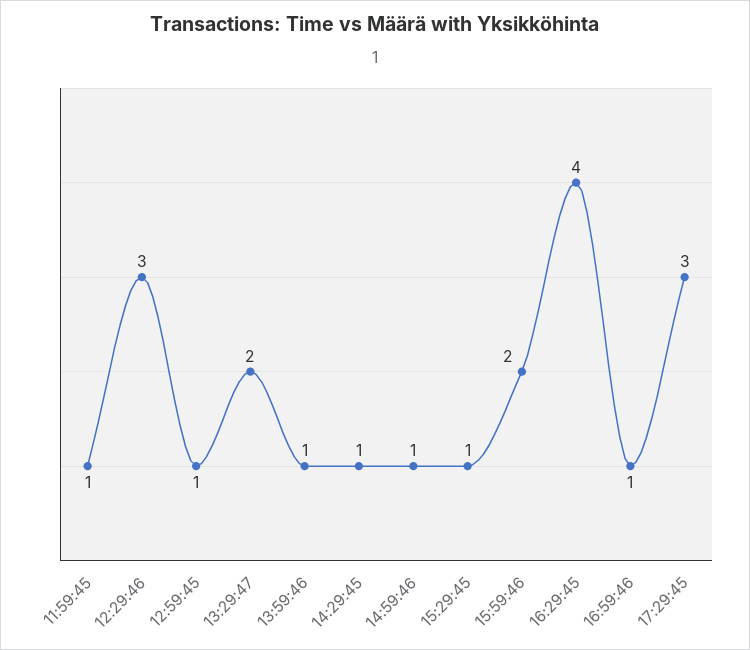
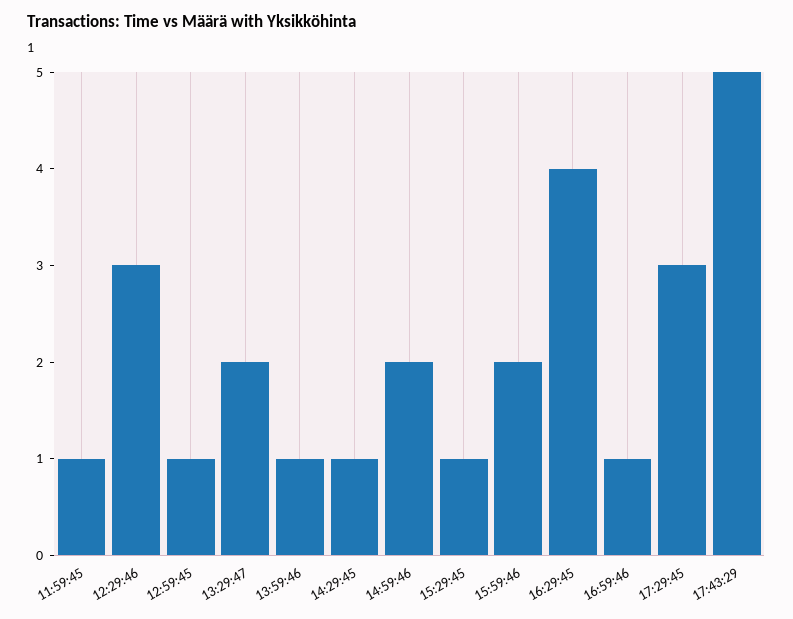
14:59:46: 1 -> 2
17:43:29: none -> 5

